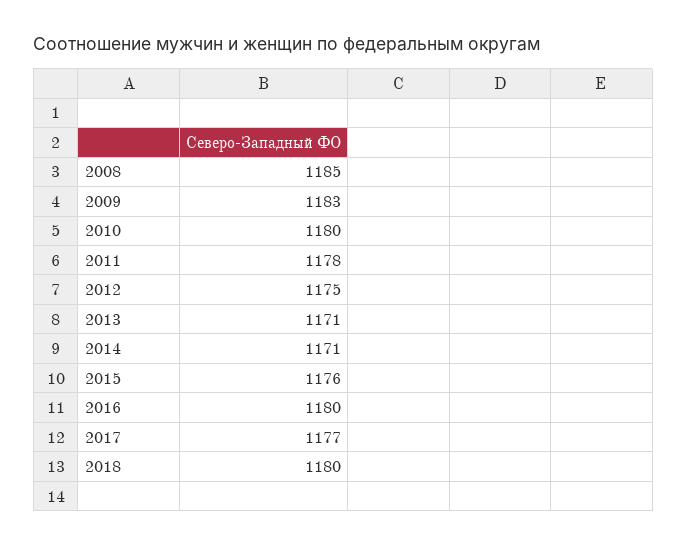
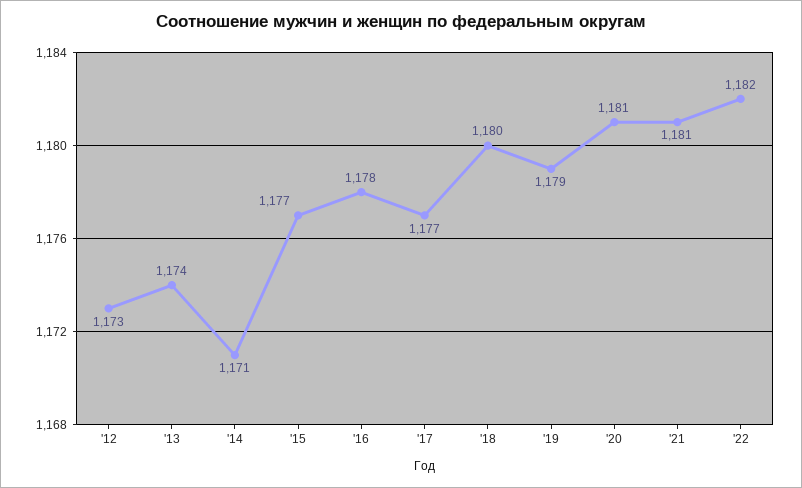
2008: 1185 -> none
2009: 1183 -> none
2010: 1180 -> none
2011: 1178 -> none
2012: 1175 -> 1173
2013: 1171 -> 1174
2015: 1176 -> 1177
2016: 1180 -> 1178
'19: none -> 1179
'20: none -> 1181
'21: none -> 1181
'22: none -> 1182

